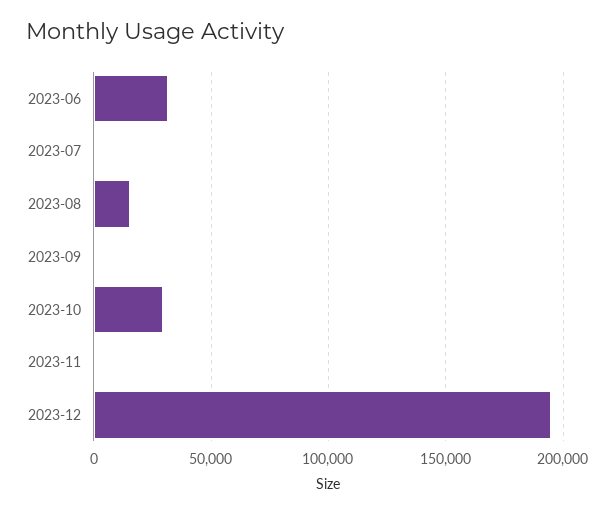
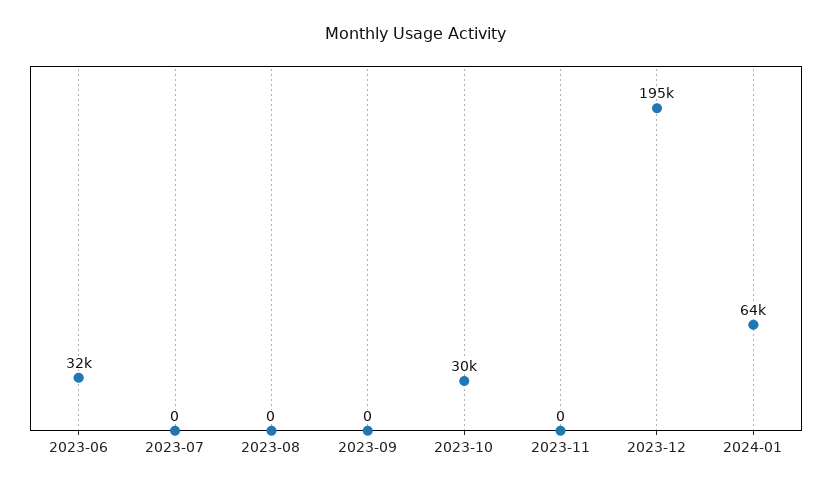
2023-08: 15000 -> 0
2024-01: none -> 64000

